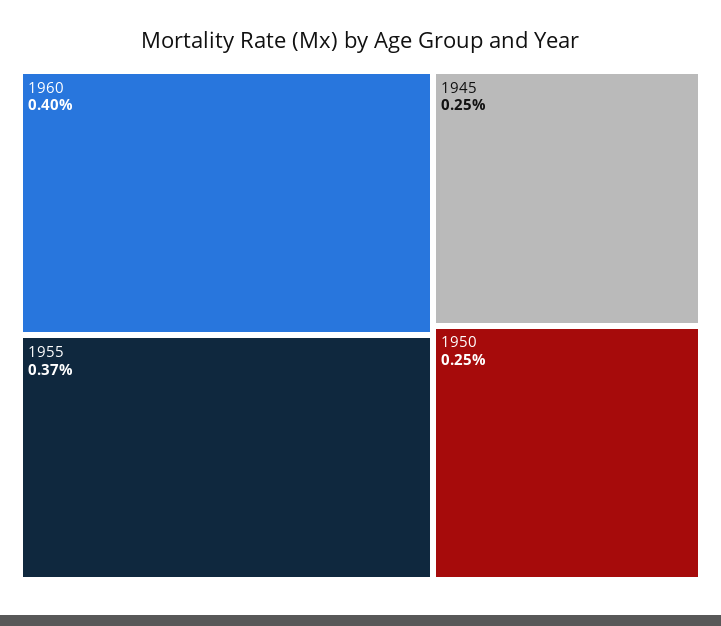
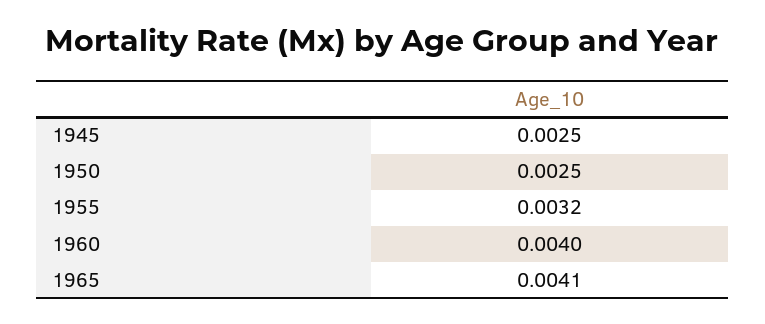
1955: 0.0037 -> 0.0032
1965: none -> 0.0041

